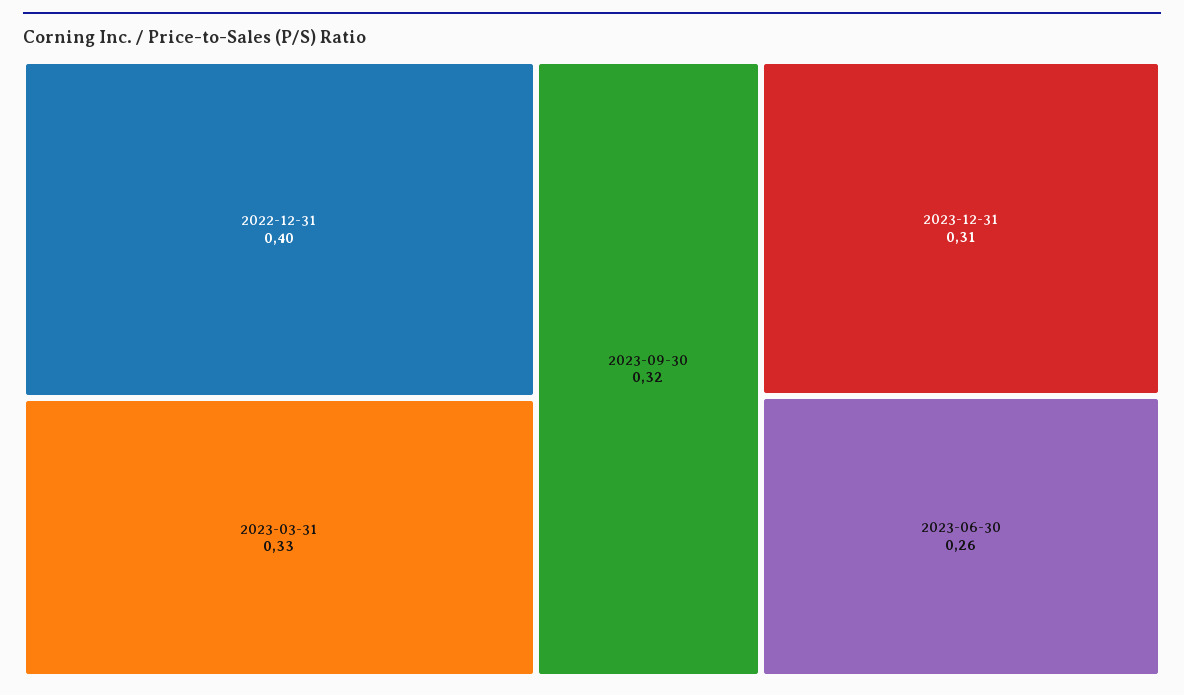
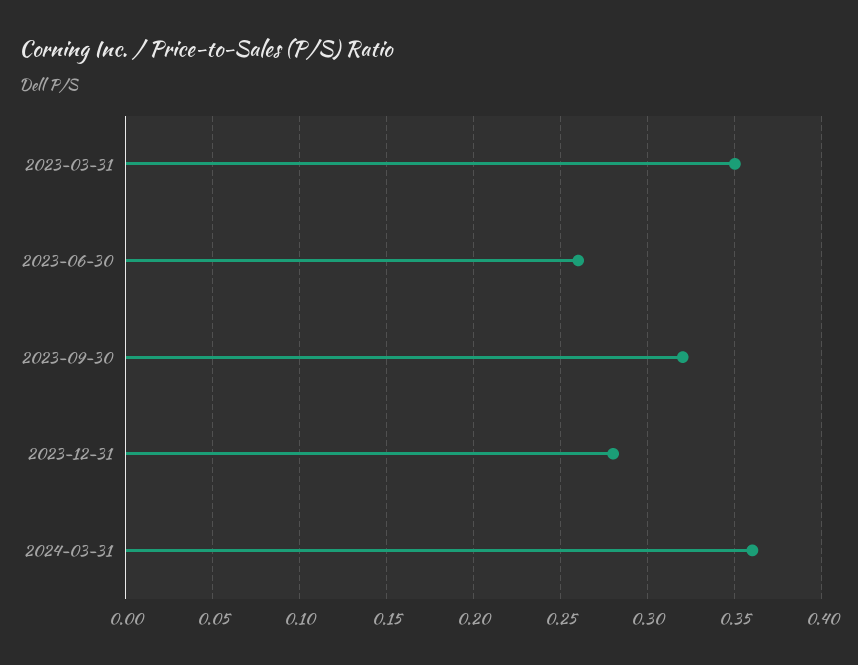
2022-12-31: 0.4 -> none
2023-03-31: 0.33 -> 0.35
2023-12-31: 0.31 -> 0.28
2024-03-31: none -> 0.36

